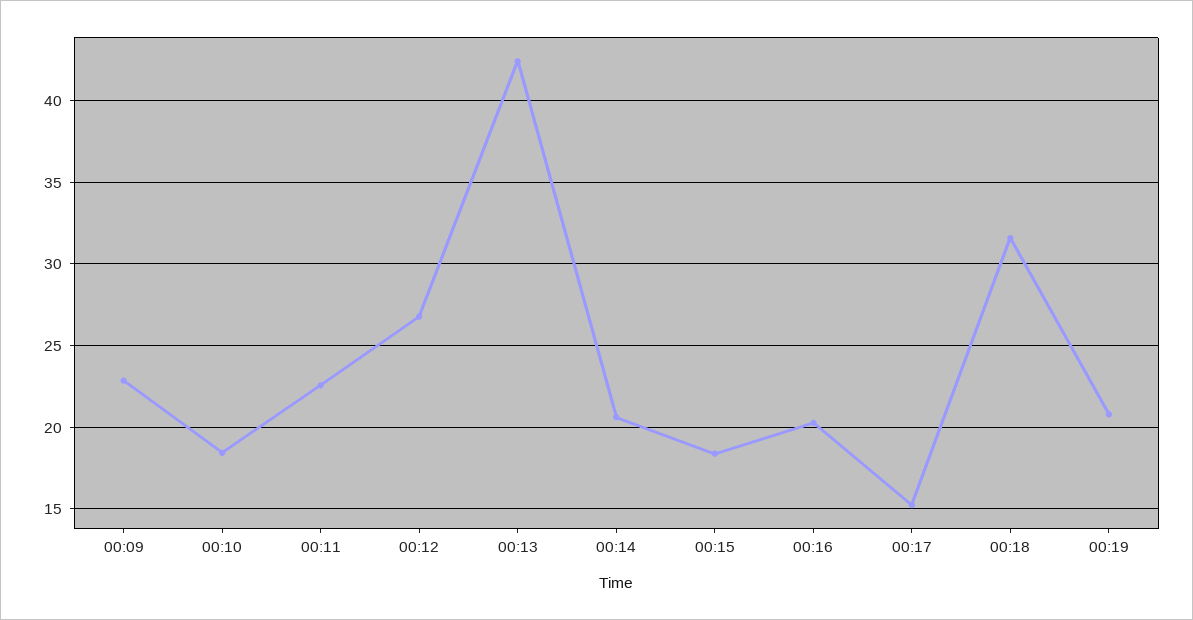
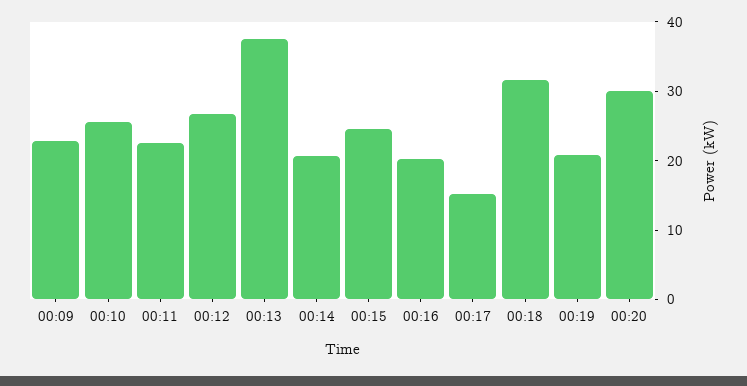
00:10: 18.5 -> 26
00:13: 42.5 -> 38
00:15: 18.5 -> 24
00:20: none -> 30

